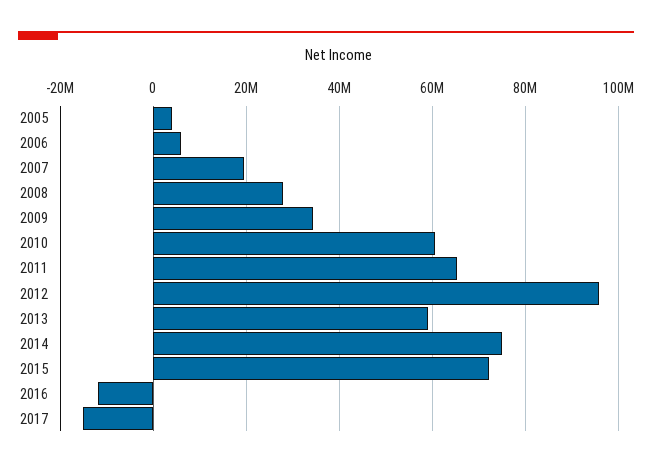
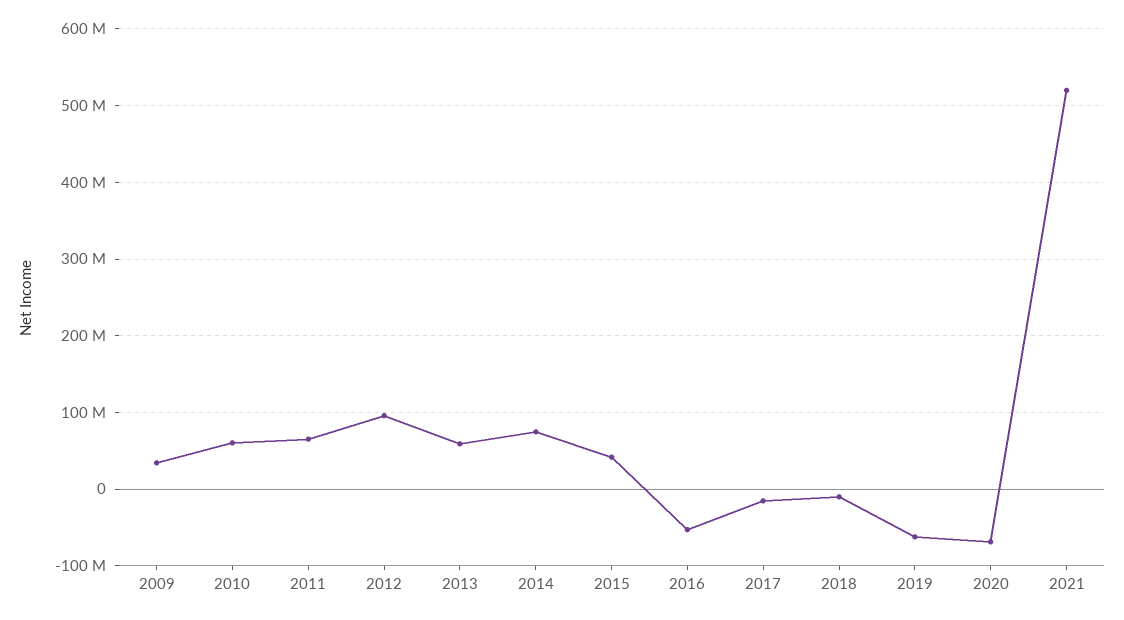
2005: 4000000 -> none
2006: 6000000 -> none
2007: 20000000 -> none
2008: 28000000 -> none
2015: 72000000 -> 40000000
2016: -12000000 -> -50000000
2018: none -> -10000000
2019: none -> -60000000
2020: none -> -70000000
2021: none -> 520000000

